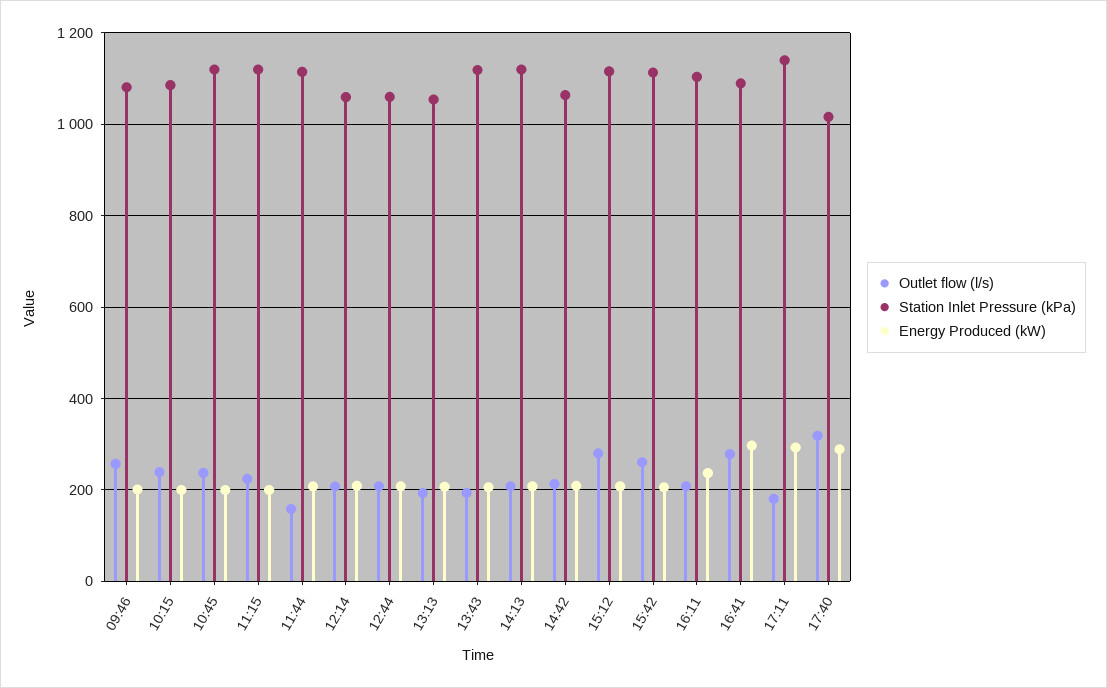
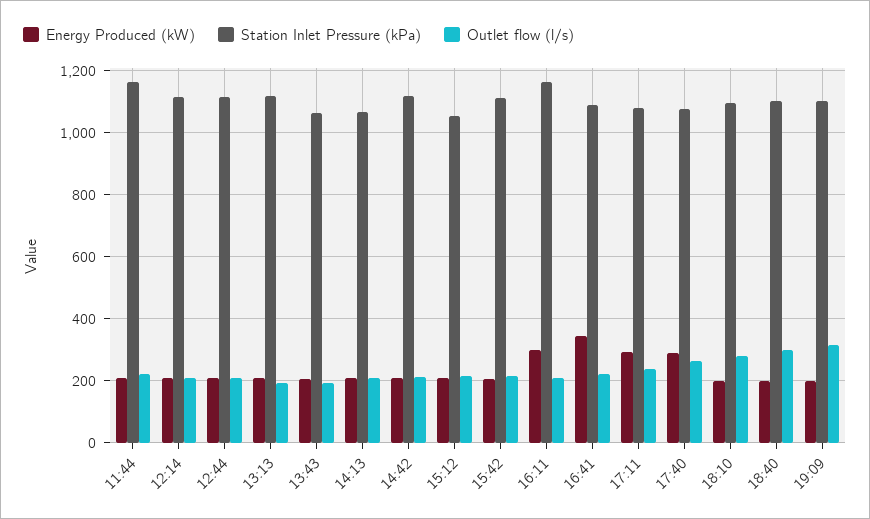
Outlet flow (l/s), 09:46: 260 -> none
Station Inlet Pressure (kPa), 09:46: 1080 -> none
Energy Produced (kW), 09:46: 200 -> none
Outlet flow (l/s), 10:15: 240 -> none
Station Inlet Pressure (kPa), 10:15: 1080 -> none
Energy Produced (kW), 10:15: 200 -> none
Outlet flow (l/s), 10:45: 240 -> none
Station Inlet Pressure (kPa), 10:45: 1120 -> none
Energy Produced (kW), 10:45: 200 -> none
Outlet flow (l/s), 11:15: 220 -> none
Station Inlet Pressure (kPa), 11:15: 1120 -> none
Energy Produced (kW), 11:15: 200 -> none
Outlet flow (l/s), 11:44: 160 -> 220
Station Inlet Pressure (kPa), 11:44: 1120 -> 1160
Station Inlet Pressure (kPa), 12:14: 1060 -> 1120
Station Inlet Pressure (kPa), 12:44: 1060 -> 1120
Station Inlet Pressure (kPa), 13:13: 1060 -> 1120
Station Inlet Pressure (kPa), 13:43: 1120 -> 1060
Station Inlet Pressure (kPa), 14:13: 1120 -> 1060
Station Inlet Pressure (kPa), 14:42: 1060 -> 1120
Outlet flow (l/s), 15:12: 280 -> 220
Station Inlet Pressure (kPa), 15:12: 1120 -> 1060
Outlet flow (l/s), 15:42: 260 -> 220
Station Inlet Pressure (kPa), 16:11: 1100 -> 1160
Energy Produced (kW), 16:11: 240 -> 300
Outlet flow (l/s), 16:41: 280 -> 220
Energy Produced (kW), 16:41: 300 -> 340
Outlet flow (l/s), 17:11: 180 -> 240
Station Inlet Pressure (kPa), 17:11: 1140 -> 1080
Outlet flow (l/s), 17:40: 320 -> 260
Station Inlet Pressure (kPa), 17:40: 1020 -> 1080
Energy Produced (kW), 18:10: none -> 200
Station Inlet Pressure (kPa), 18:10: none -> 1100
Outlet flow (l/s), 18:10: none -> 280
Energy Produced (kW), 18:40: none -> 200
Station Inlet Pressure (kPa), 18:40: none -> 1100
Outlet flow (l/s), 18:40: none -> 300
Energy Produced (kW), 19:09: none -> 200
Station Inlet Pressure (kPa), 19:09: none -> 1100
Outlet flow (l/s), 19:09: none -> 320

